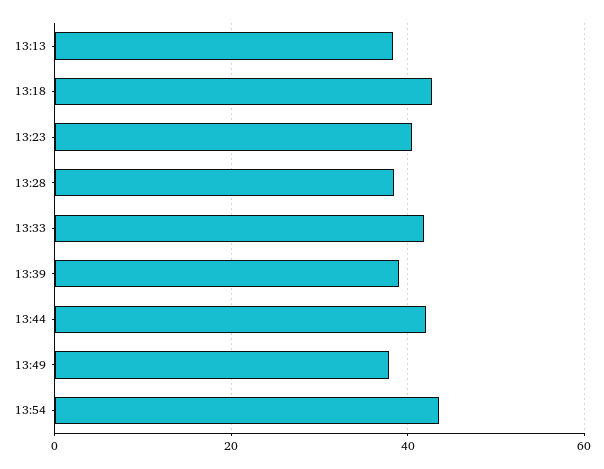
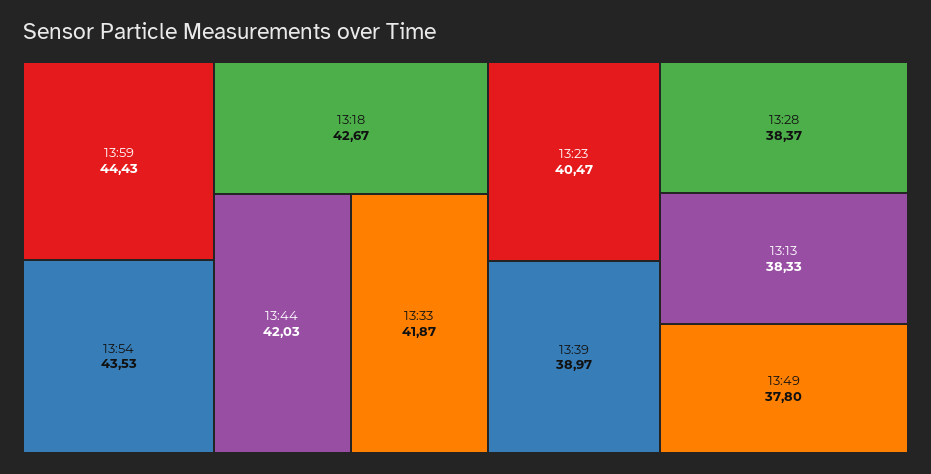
13:59: none -> 44.43

